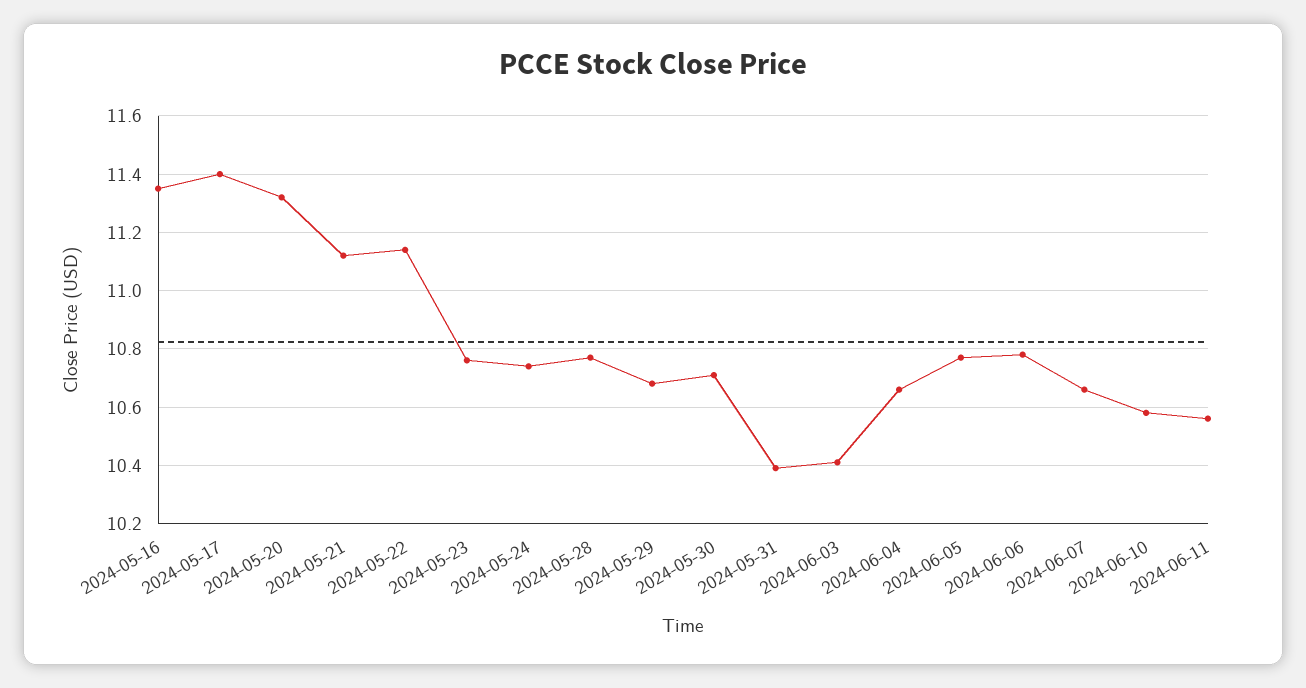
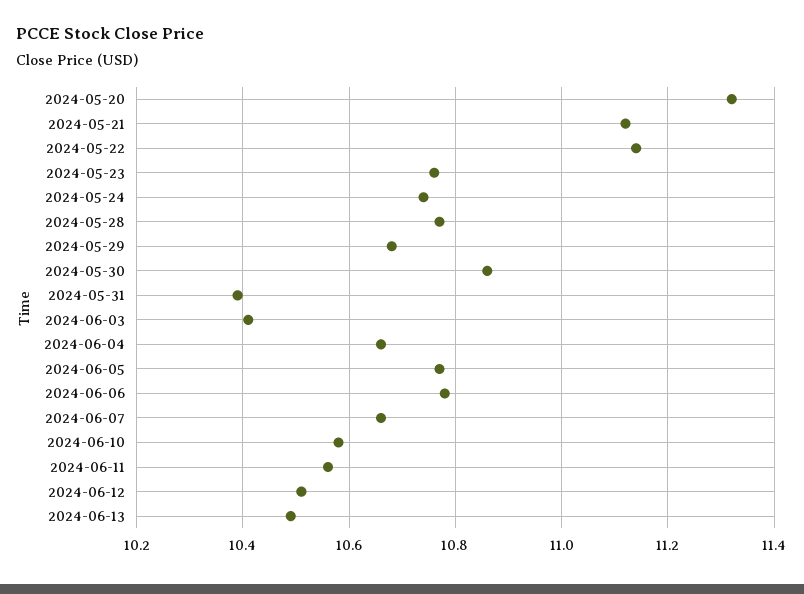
2024-05-16: 11.35 -> none
2024-05-17: 11.4 -> none
2024-05-30: 10.7 -> 10.85
2024-06-12: none -> 10.5
2024-06-13: none -> 10.5

